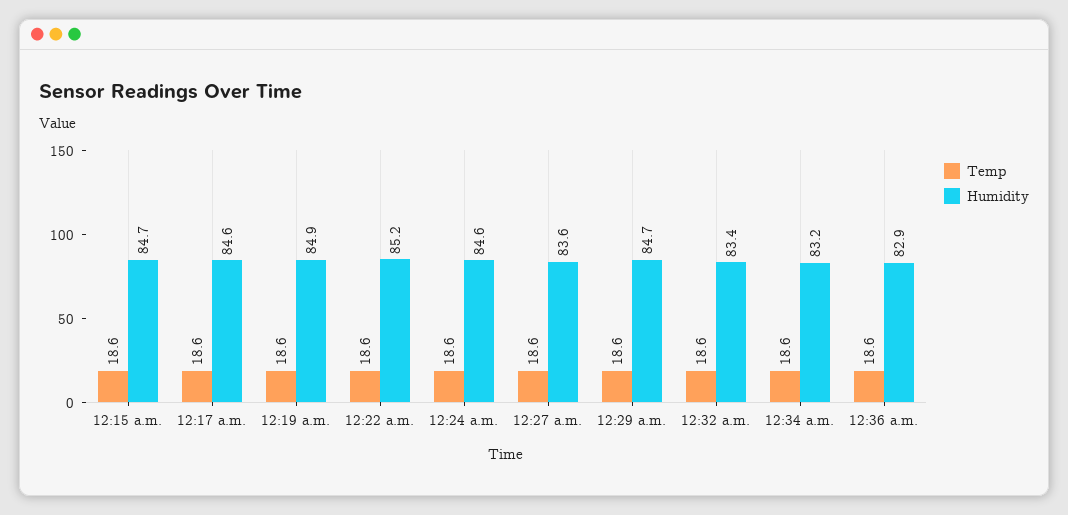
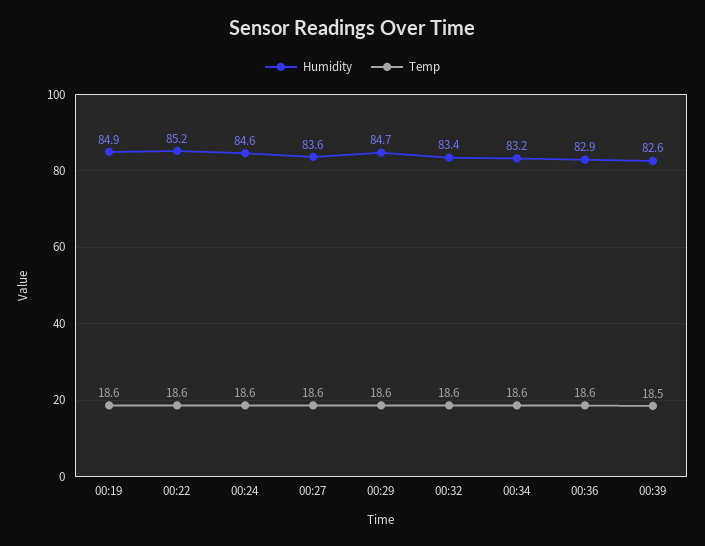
Temp, 12:15 a.m.: 18.6 -> none
Humidity, 12:15 a.m.: 84.7 -> none
Temp, 12:17 a.m.: 18.6 -> none
Humidity, 12:17 a.m.: 84.6 -> none
Humidity, 00:39: none -> 82.6
Temp, 00:39: none -> 18.5

